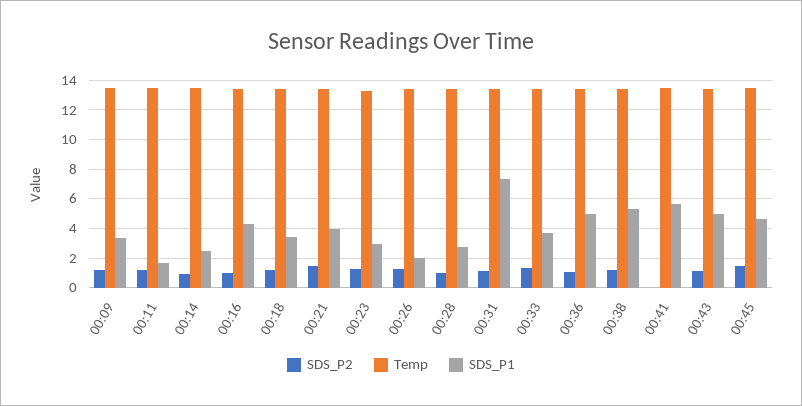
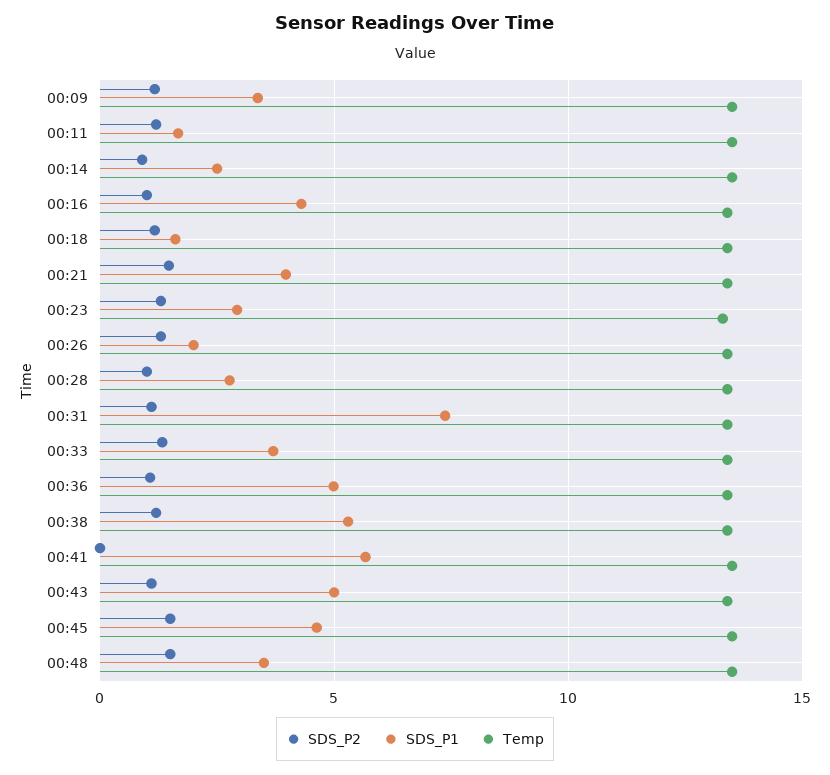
SDS_P1, 00:18: 3.5 -> 1.5
SDS_P2, 00:48: none -> 1.5
SDS_P1, 00:48: none -> 3.5
Temp, 00:48: none -> 13.5

